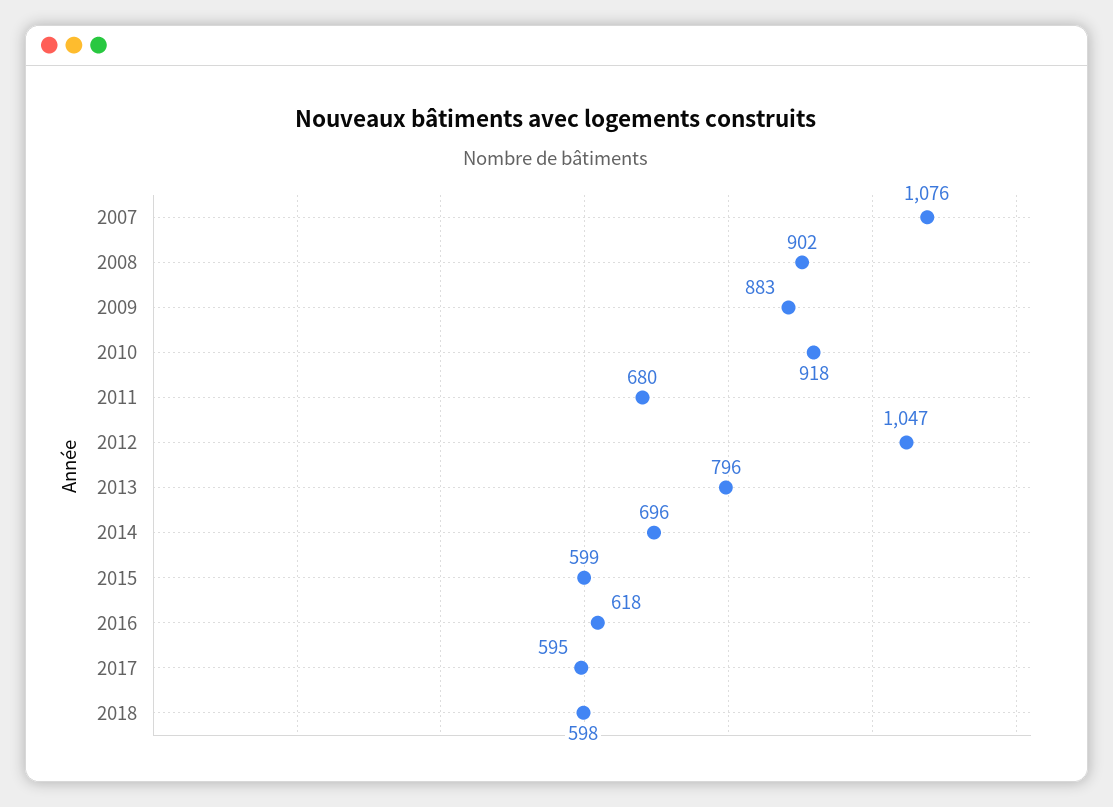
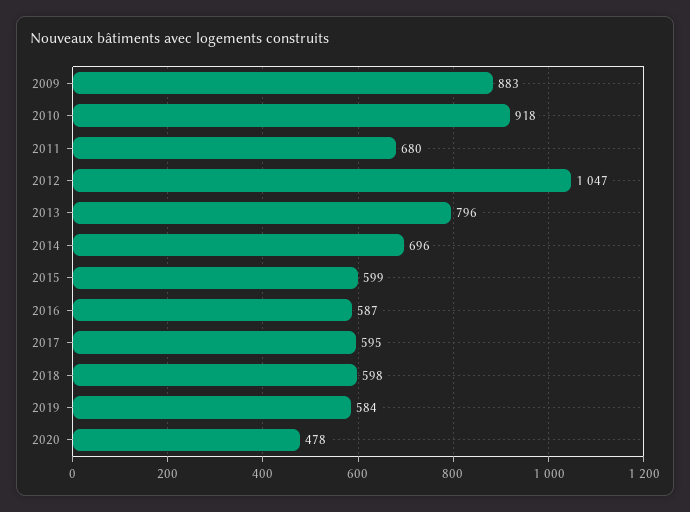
2007: 1076 -> none
2008: 902 -> none
2016: 618 -> 587
2019: none -> 584
2020: none -> 478

